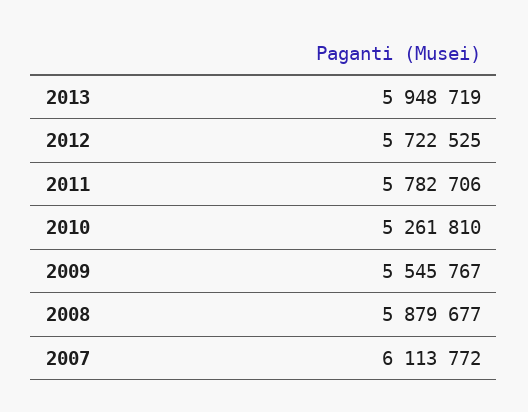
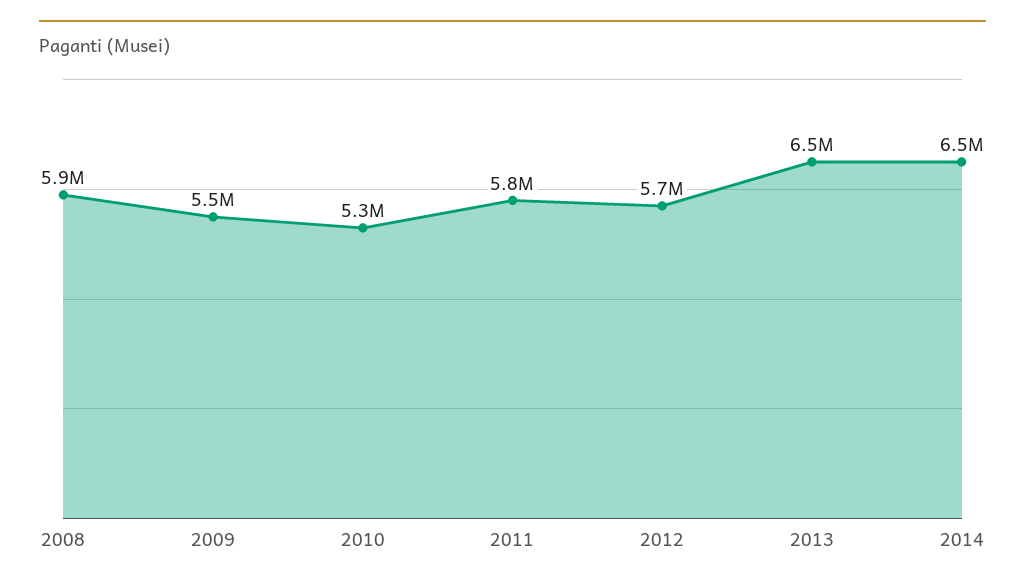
2013: 5948719 -> 6500000
2007: 6113772 -> none
2014: none -> 6500000

